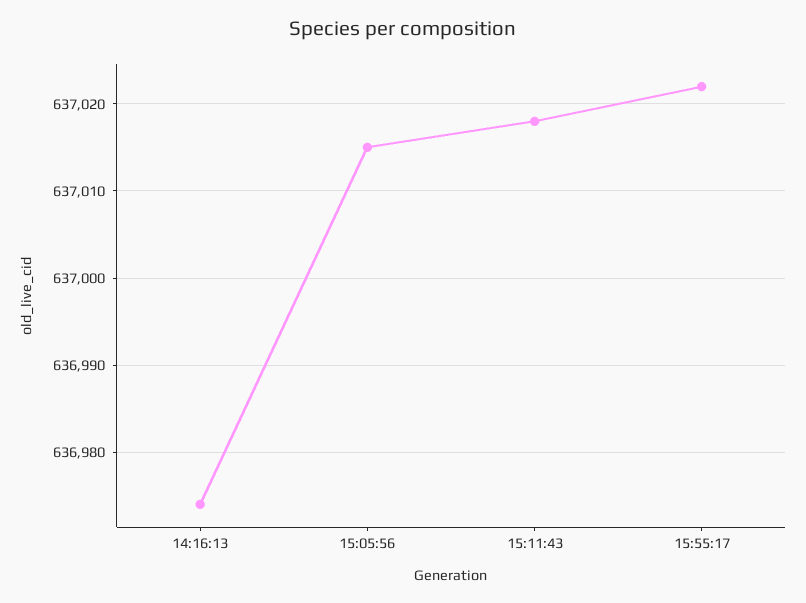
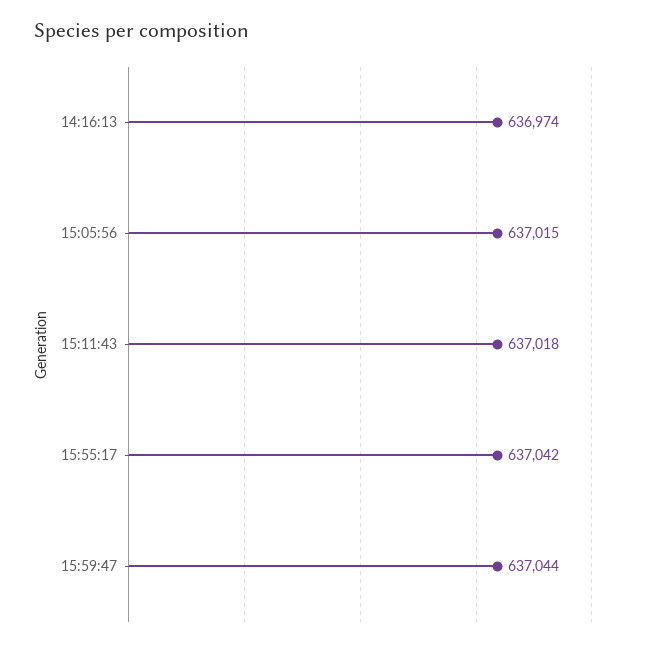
15:55:17: 637022 -> 637042
15:59:47: none -> 637044

